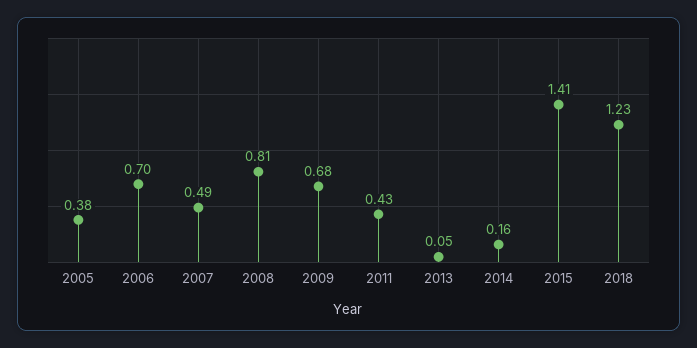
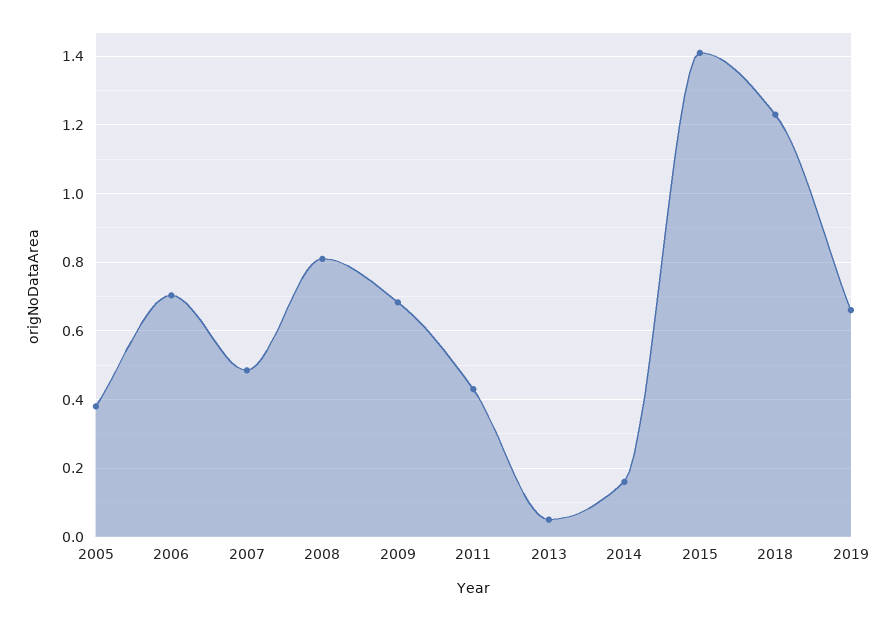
2019: none -> 0.66

